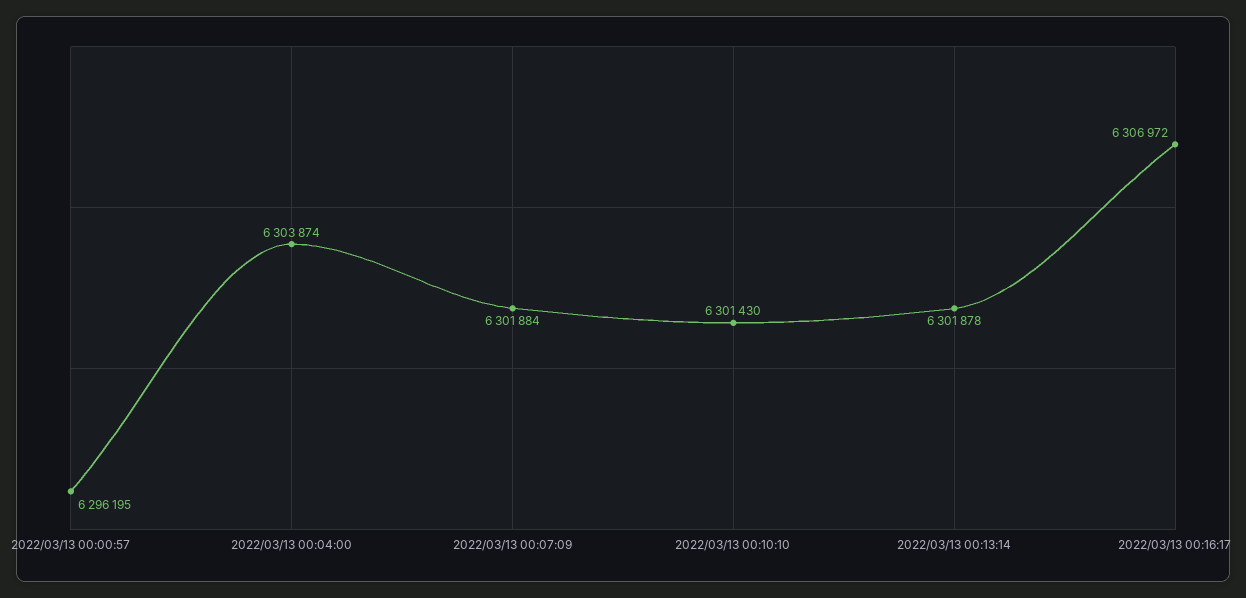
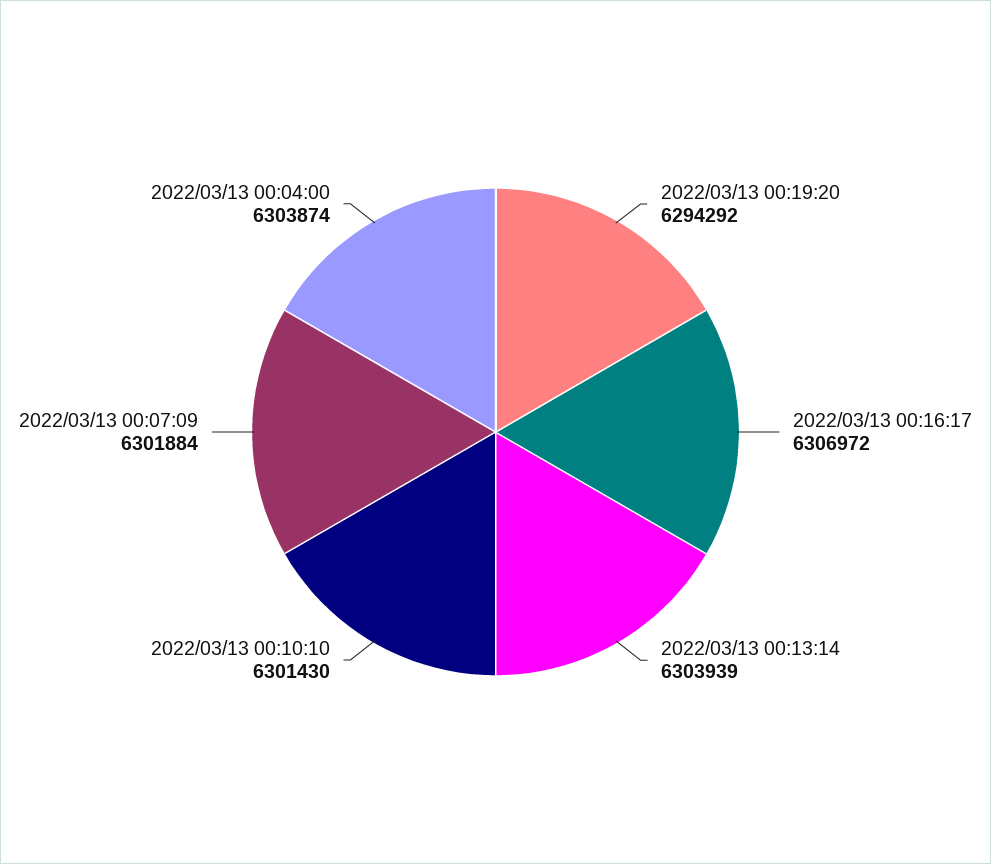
2022/03/13 00:00:57: 6296195 -> none
2022/03/13 00:13:14: 6301878 -> 6303939
2022/03/13 00:19:20: none -> 6294292

